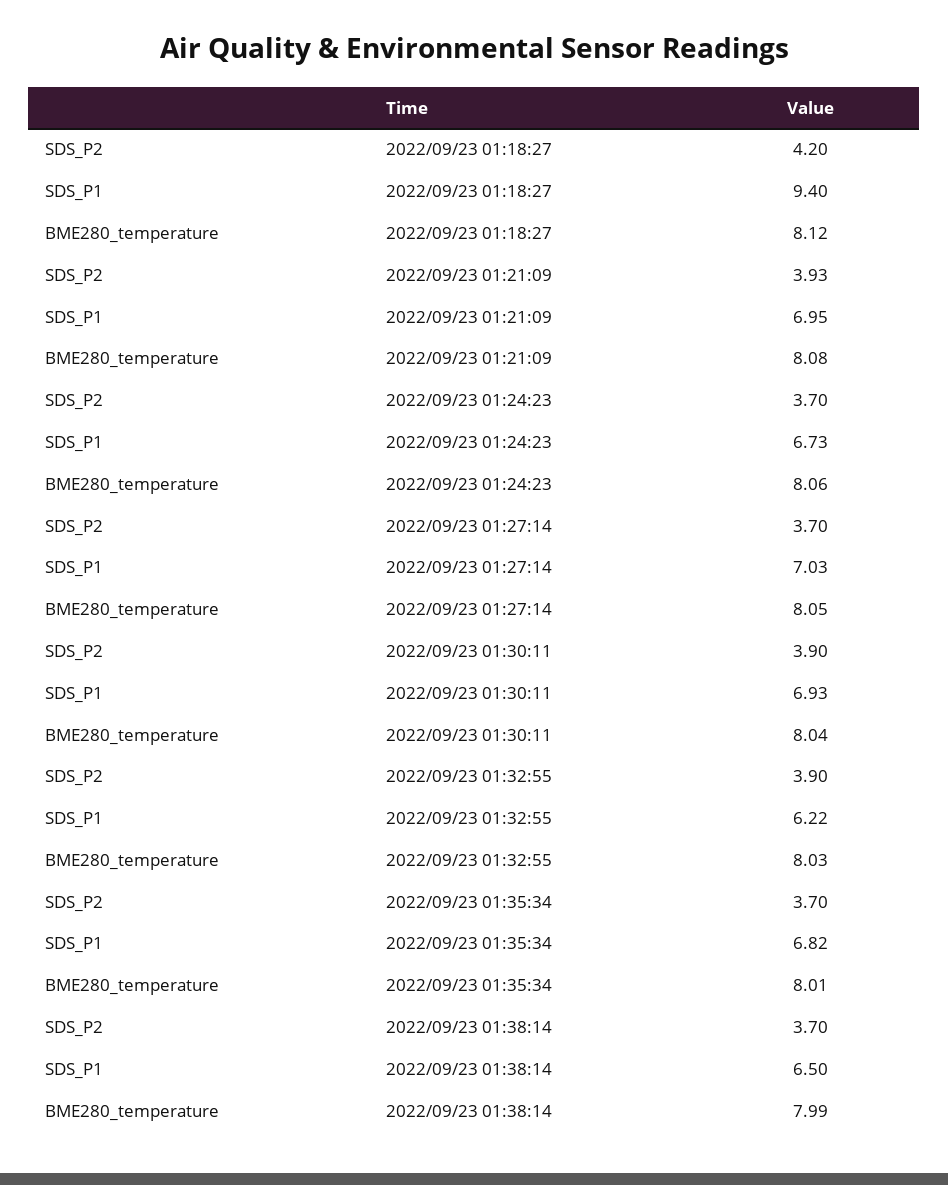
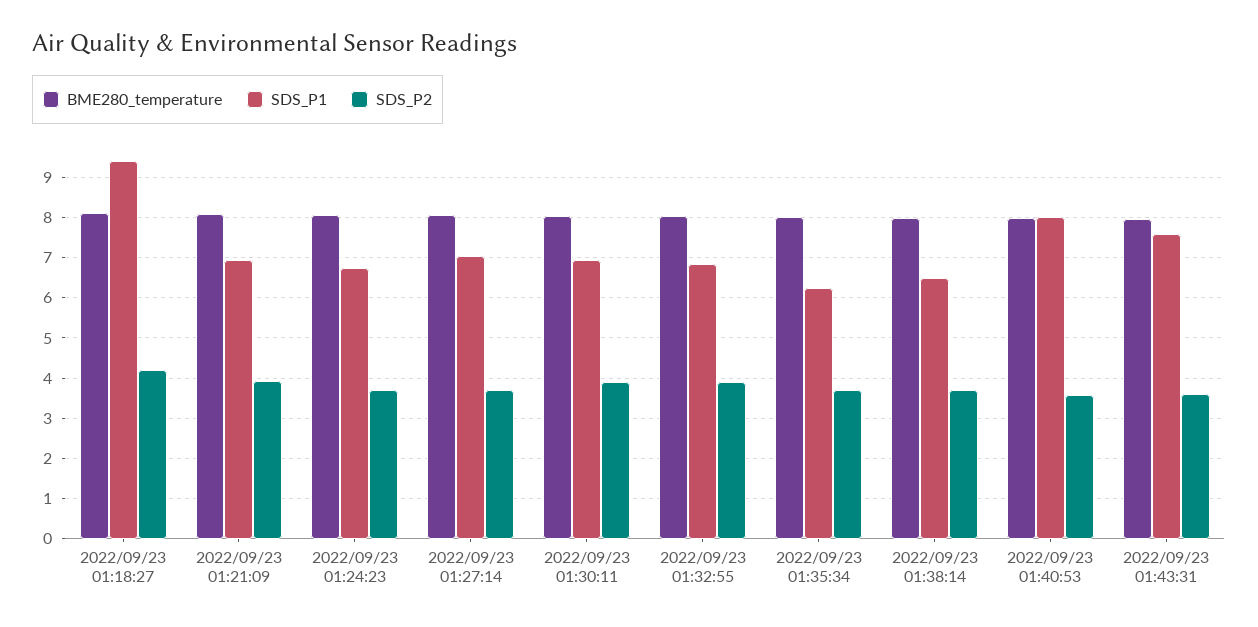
SDS_P1, 2022/09/23 01:32:55: 6.22 -> 6.8
SDS_P1, 2022/09/23 01:35:34: 6.82 -> 6.2
BME280_temperature, 2022/09/23 01:40:53: none -> 8
SDS_P1, 2022/09/23 01:40:53: none -> 8
SDS_P2, 2022/09/23 01:40:53: none -> 3.6
BME280_temperature, 2022/09/23 01:43:31: none -> 8
SDS_P1, 2022/09/23 01:43:31: none -> 7.6
SDS_P2, 2022/09/23 01:43:31: none -> 3.6

